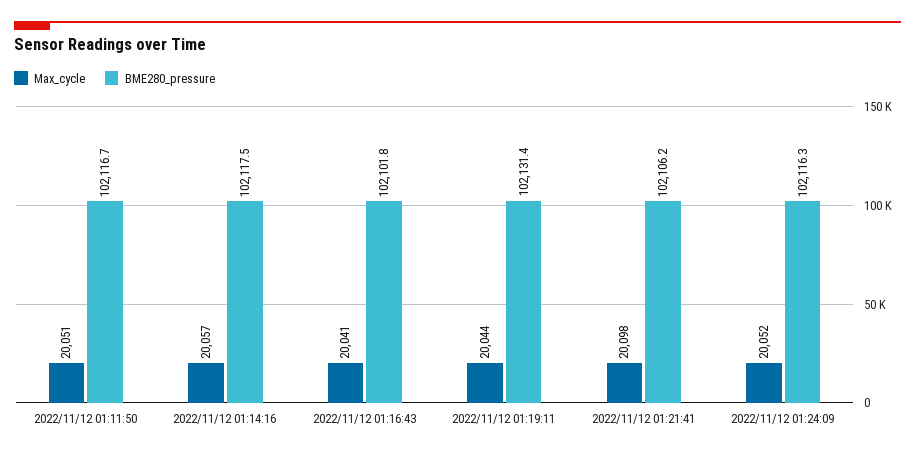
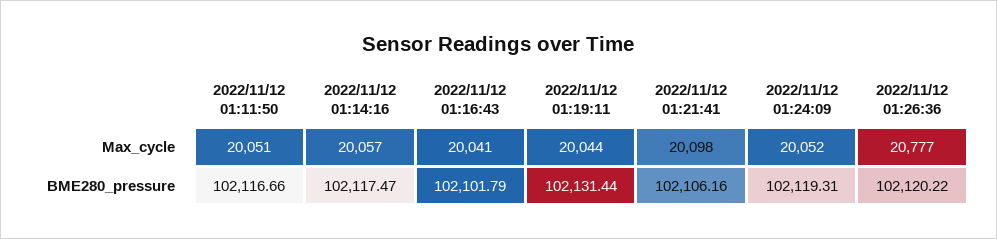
BME280_pressure, 2022/11/12 01:24:09: 102116.3 -> 102119.31
Max_cycle, 2022/11/12 01:26:36: none -> 20777
BME280_pressure, 2022/11/12 01:26:36: none -> 102120.22

